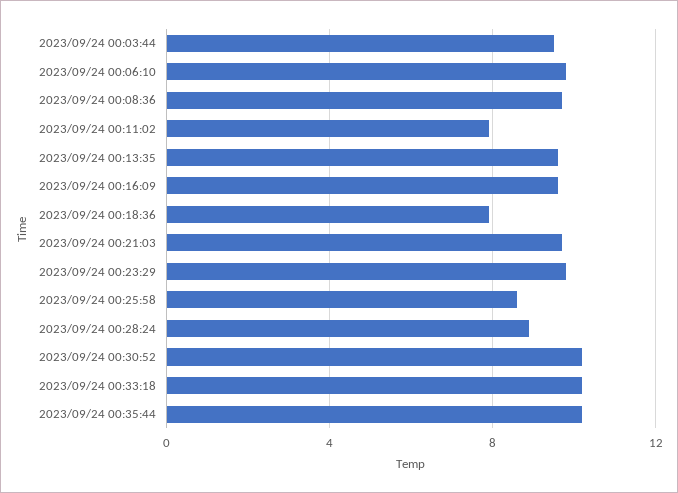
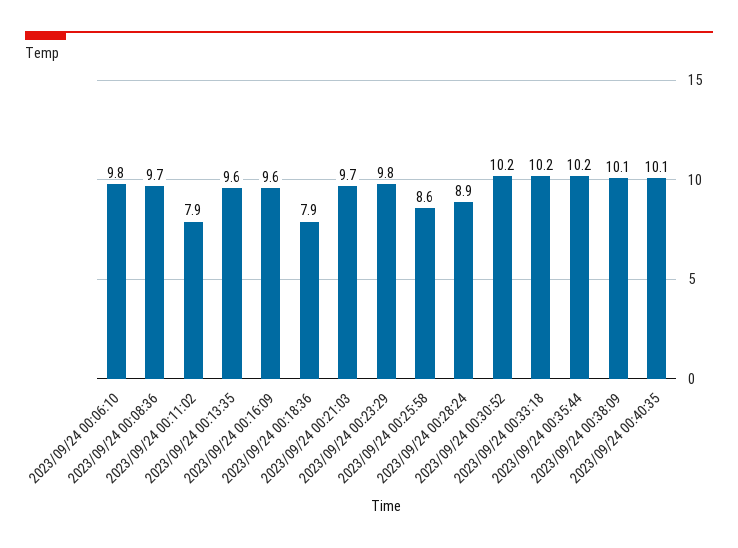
2023/09/24 00:03:44: 9.5 -> none
2023/09/24 00:38:09: none -> 10.1
2023/09/24 00:40:35: none -> 10.1

